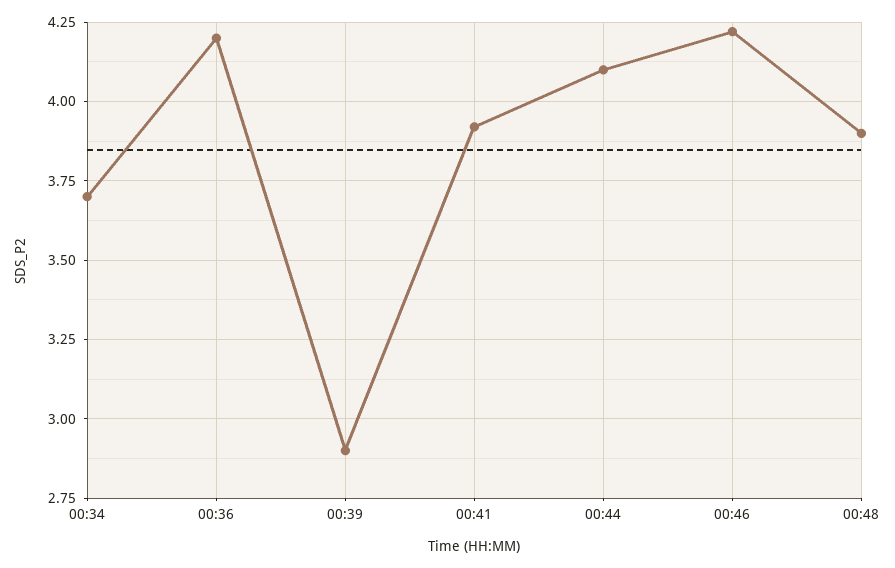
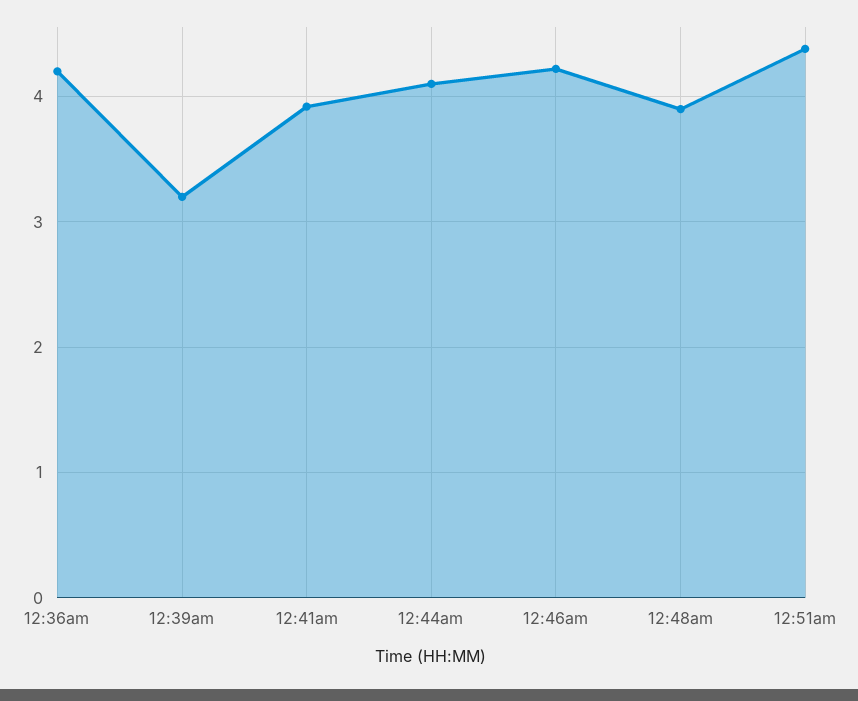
00:34: 3.7 -> none
00:39: 2.9 -> 3.2
12:51am: none -> 4.4

